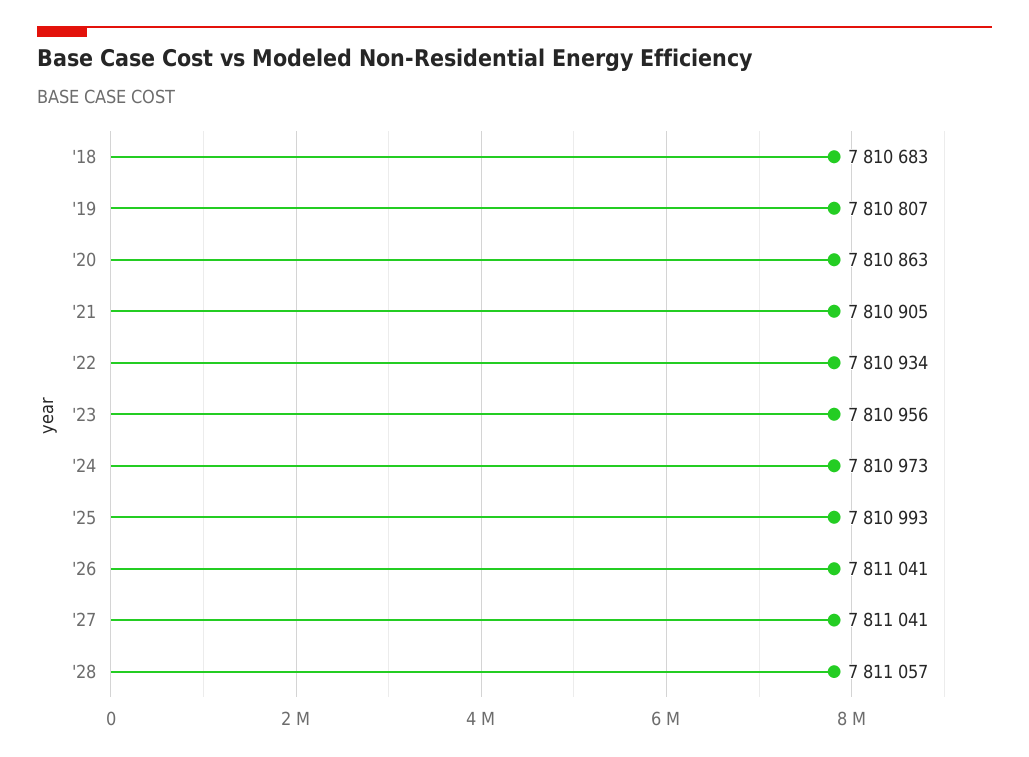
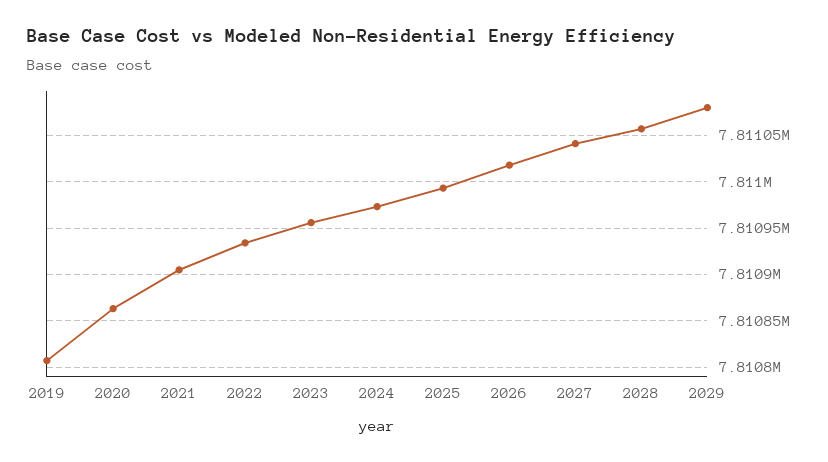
'18: 7810683 -> none
'26: 7811041 -> 7811020
2029: none -> 7811080

